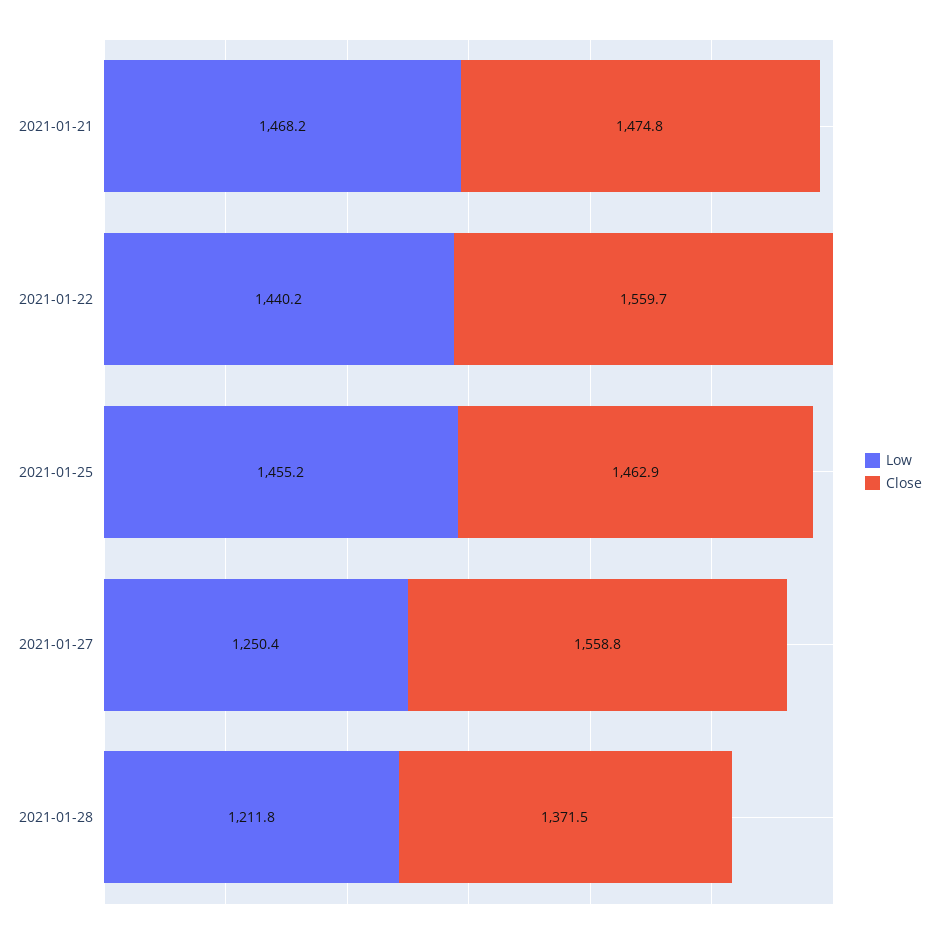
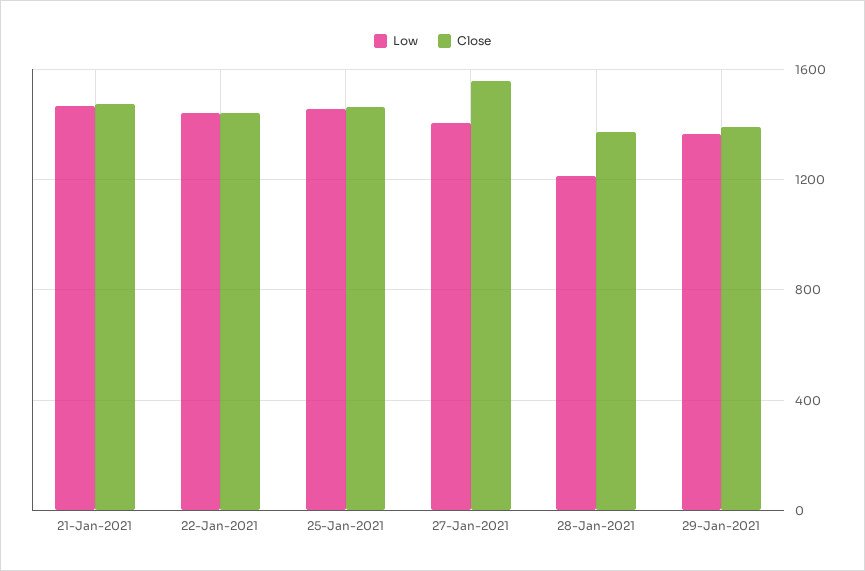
Close, 2021-01-22: 1559.7 -> 1450
Low, 2021-01-27: 1250.4 -> 1400
Low, 29-Jan-2021: none -> 1350
Close, 29-Jan-2021: none -> 1400

